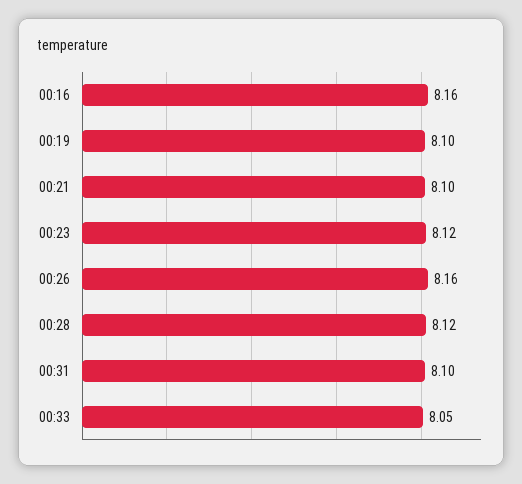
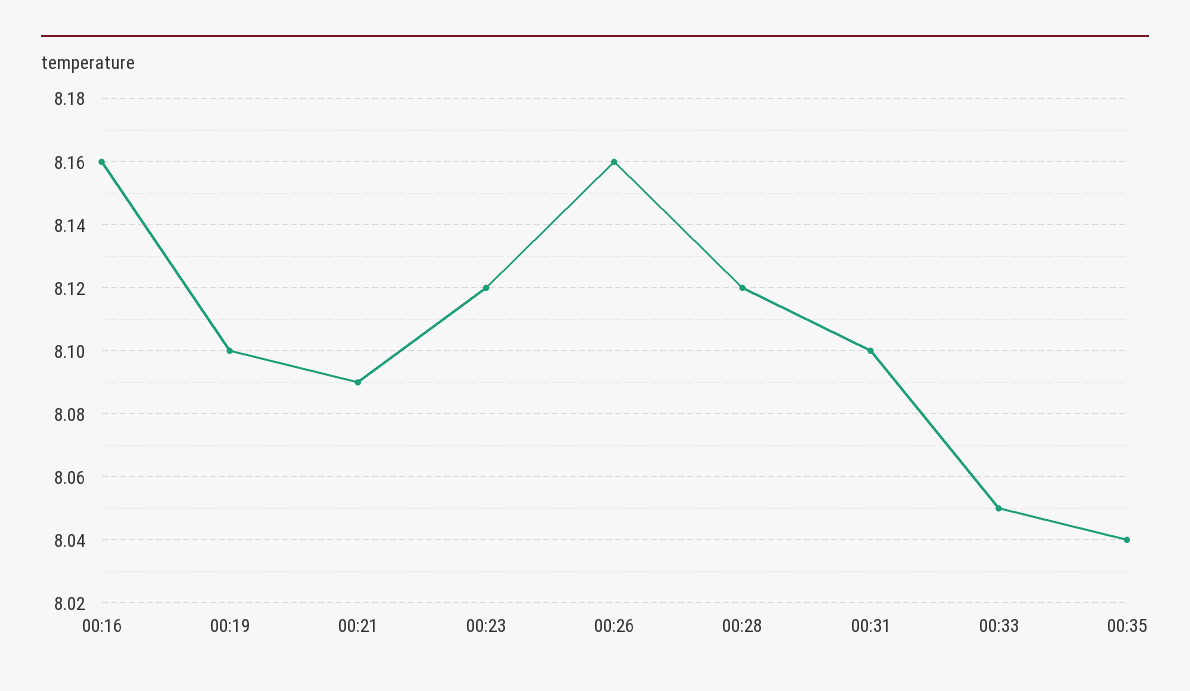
00:21: 8.1 -> 8.09
00:35: none -> 8.04

